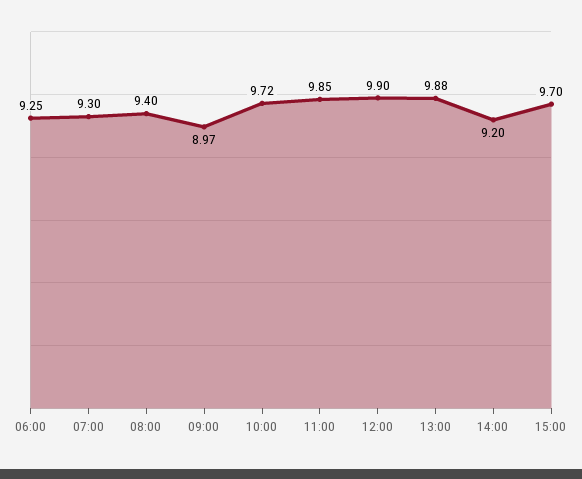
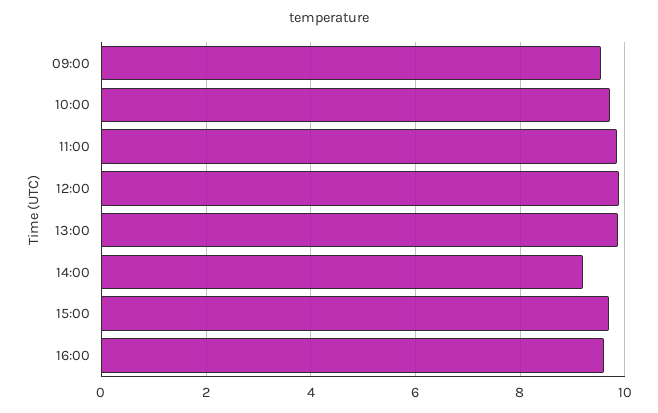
06:00: 9.25 -> none
07:00: 9.3 -> none
08:00: 9.4 -> none
09:00: 8.97 -> 9.6
16:00: none -> 9.6

